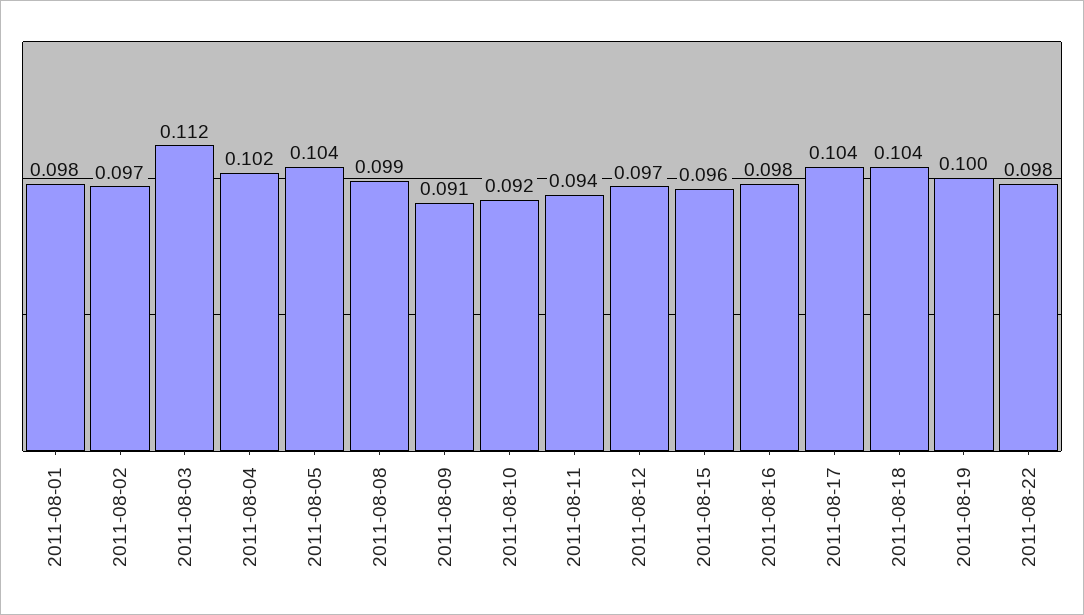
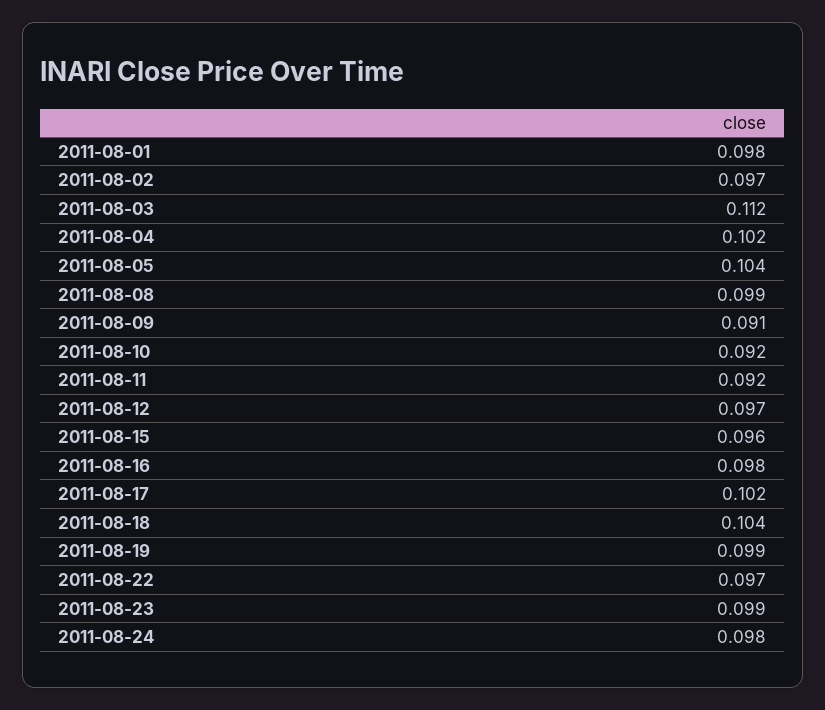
2011-08-11: 0.094 -> 0.092
2011-08-17: 0.104 -> 0.102
2011-08-19: 0.1 -> 0.099
2011-08-22: 0.098 -> 0.097
2011-08-23: none -> 0.099
2011-08-24: none -> 0.098

